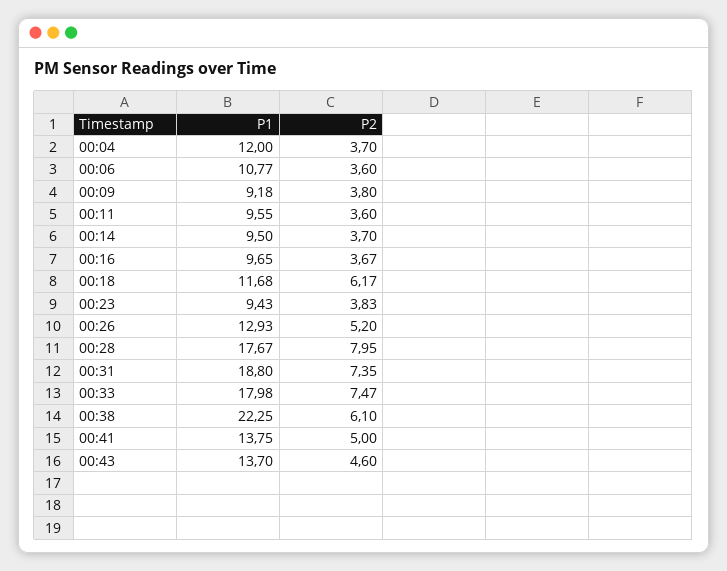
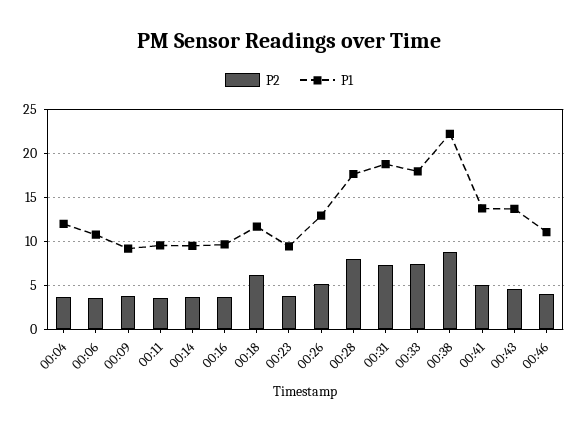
P2, 00:38: 6.1 -> 9
P2, 00:46: none -> 4
P1, 00:46: none -> 11

